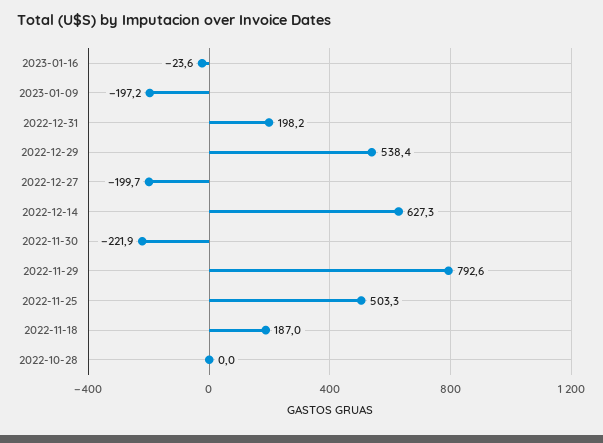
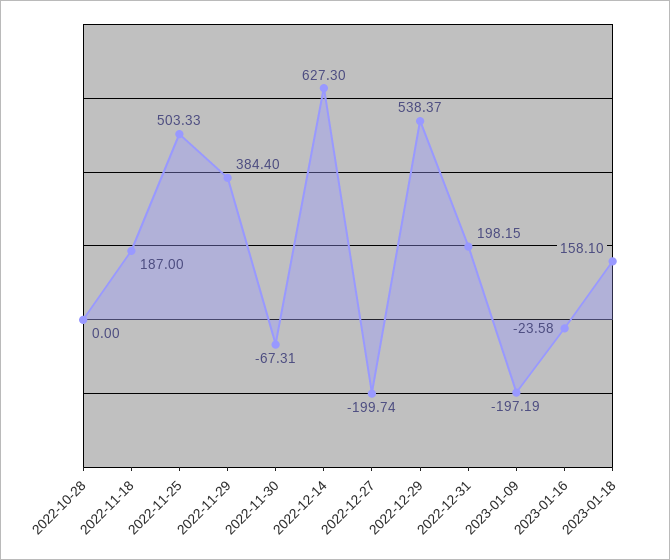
2022-11-30: -221.9 -> -67.31
2022-11-29: 792.6 -> 384.4
2023-01-18: none -> 158.1

